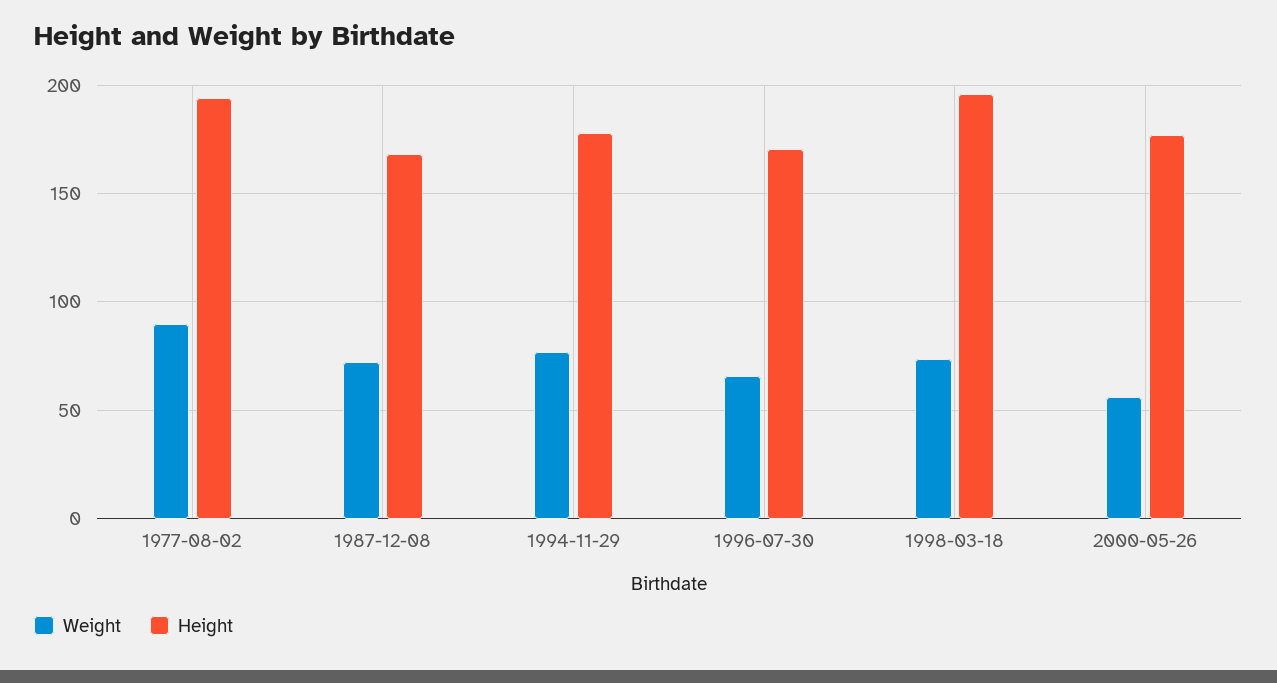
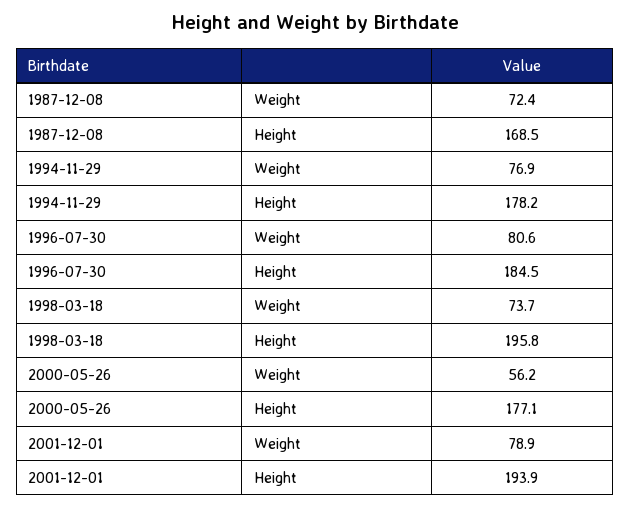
Weight, 1977-08-02: 90 -> none
Height, 1977-08-02: 195 -> none
Weight, 1996-07-30: 65 -> 80.6
Height, 1996-07-30: 170 -> 184.5
Weight, 2001-12-01: none -> 78.9
Height, 2001-12-01: none -> 193.9

